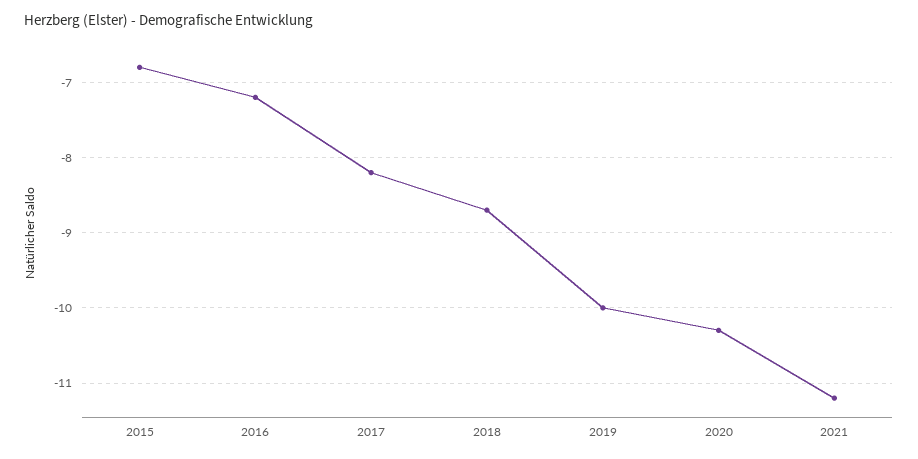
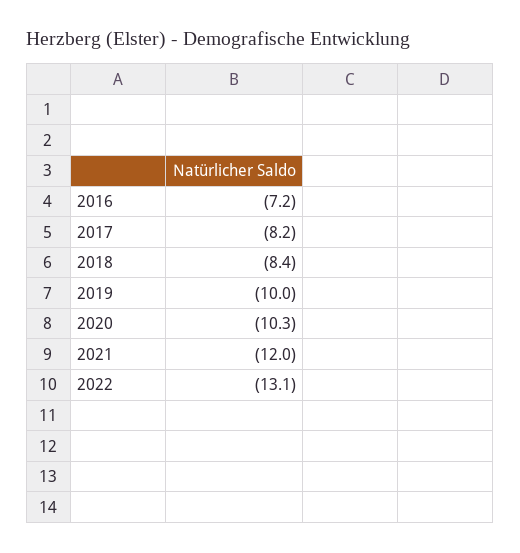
2015: -6.8 -> none
2018: -8.7 -> -8.4
2021: -11.2 -> -12
2022: none -> -13.1

